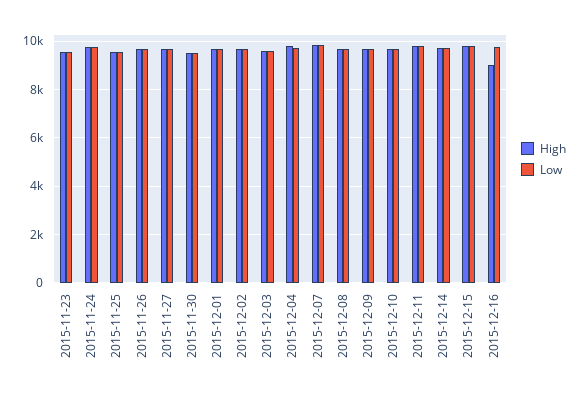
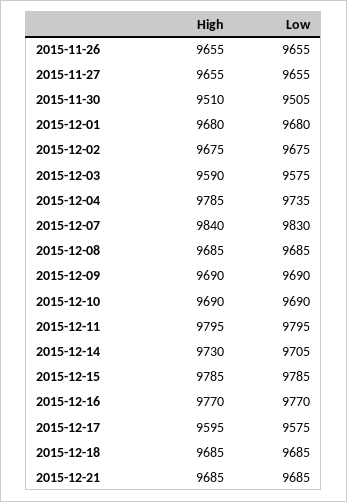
High, 2015-11-23: 9500 -> none
Low, 2015-11-23: 9500 -> none
High, 2015-11-24: 9750 -> none
Low, 2015-11-24: 9750 -> none
High, 2015-11-25: 9500 -> none
Low, 2015-11-25: 9500 -> none
High, 2015-12-16: 9000 -> 9770
High, 2015-12-17: none -> 9595
Low, 2015-12-17: none -> 9575
High, 2015-12-18: none -> 9685
Low, 2015-12-18: none -> 9685
High, 2015-12-21: none -> 9685
Low, 2015-12-21: none -> 9685

